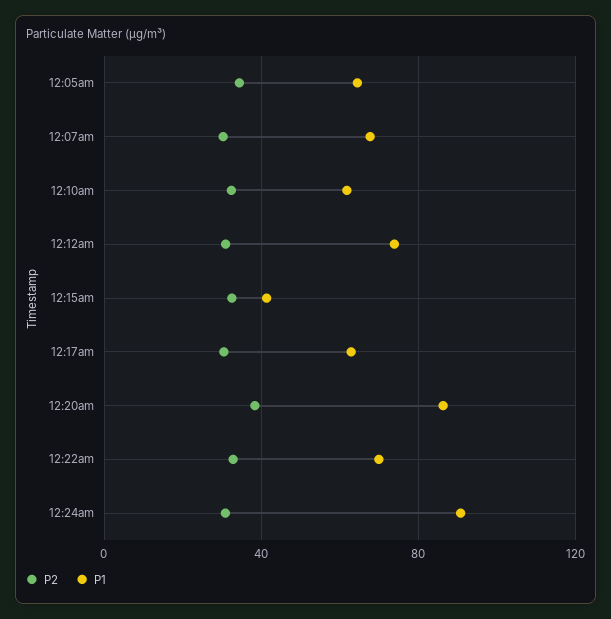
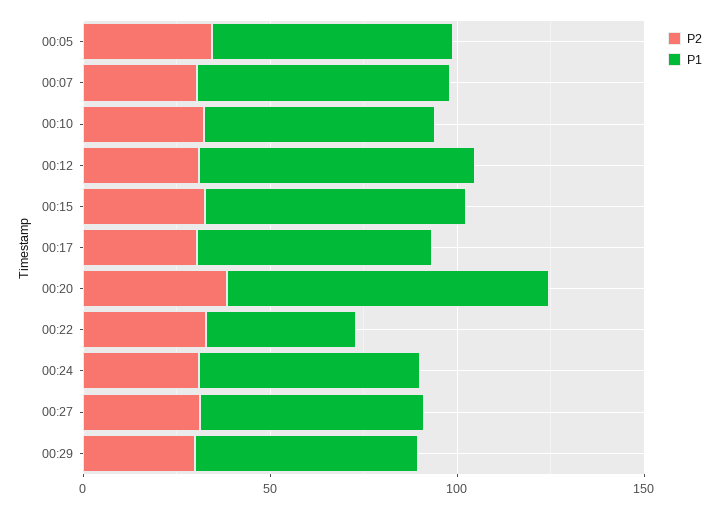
P1, 12:15am: 40 -> 70
P1, 12:22am: 70 -> 40
P1, 12:24am: 90 -> 60
P2, 00:27: none -> 30
P1, 00:27: none -> 60
P2, 00:29: none -> 30
P1, 00:29: none -> 60

